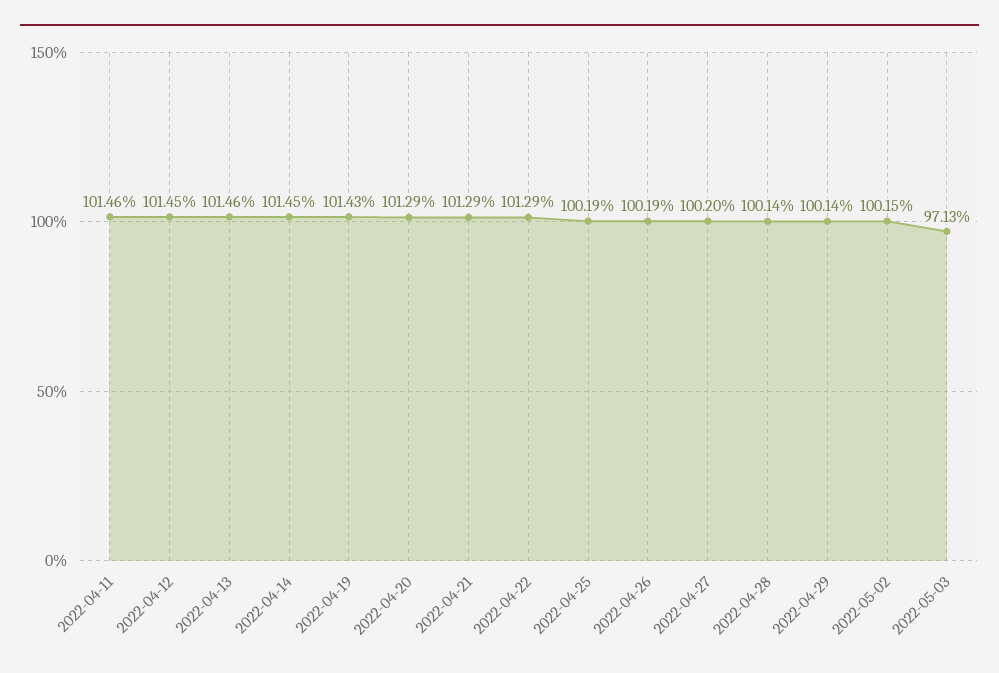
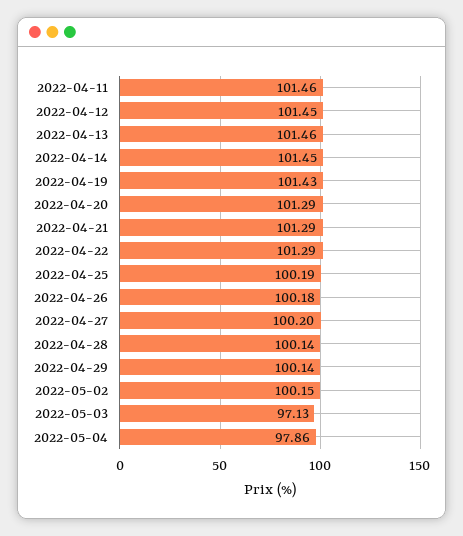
2022-04-26: 100.19 -> 100.18
2022-05-04: none -> 97.86

